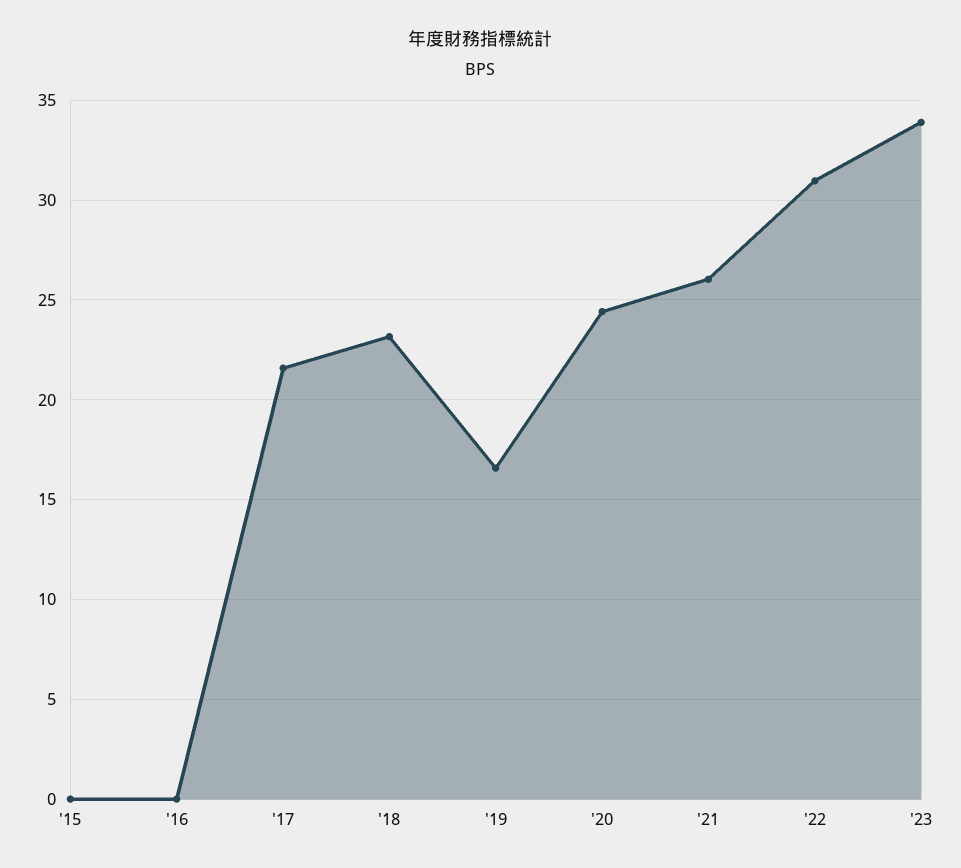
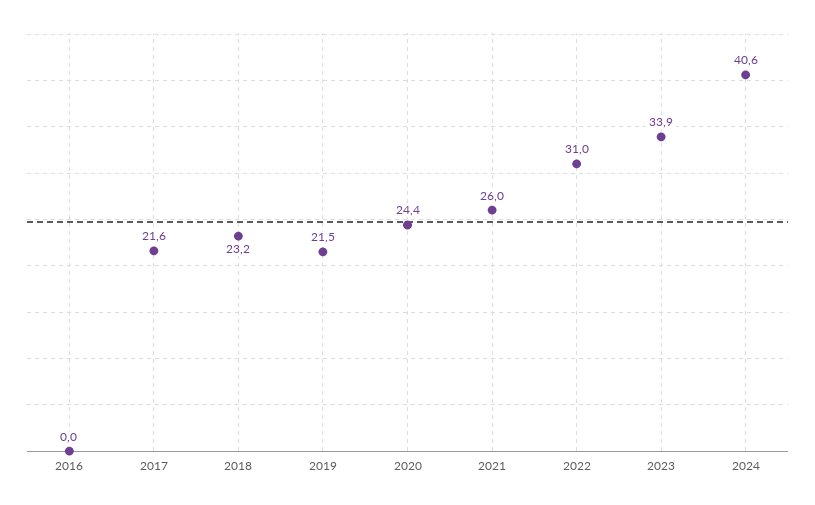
'15: 0 -> none
'19: 16.5 -> 21.5
2024: none -> 40.6

